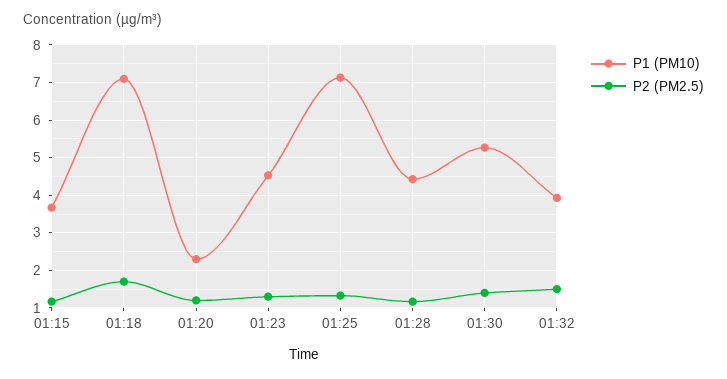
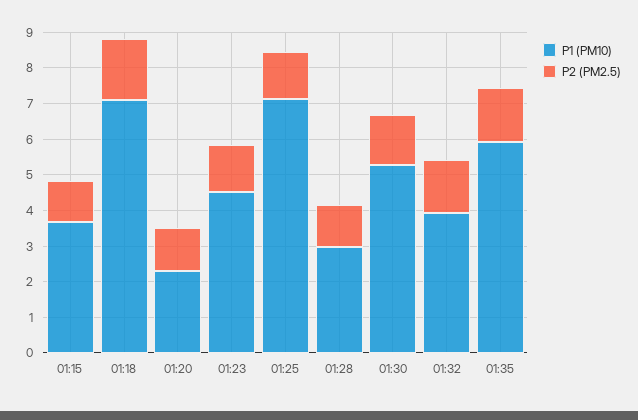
P1 (PM10), 01:28: 4.4 -> 3
P1 (PM10), 01:35: none -> 6
P2 (PM2.5), 01:35: none -> 1.5

